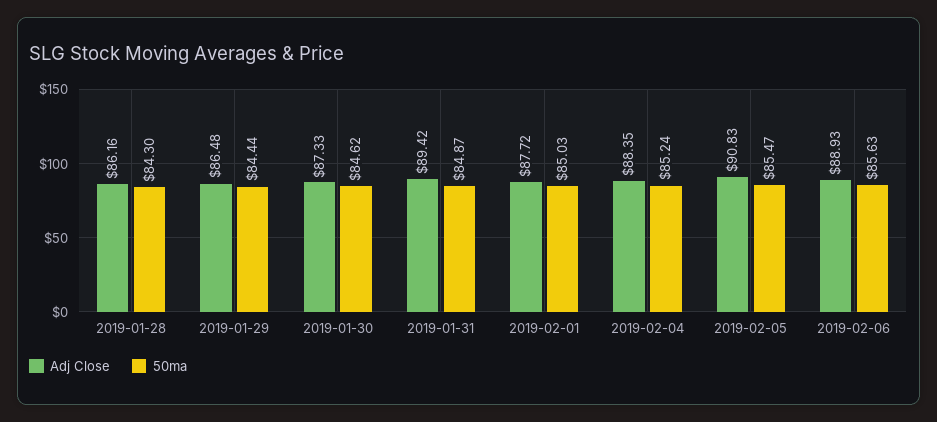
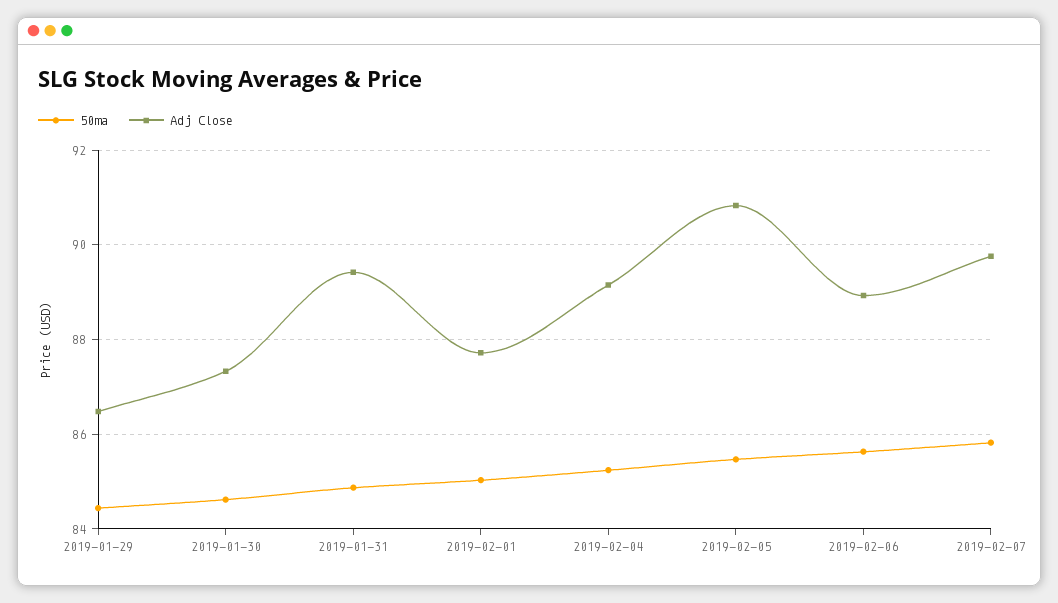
Adj Close, 2019-01-28: 86.16 -> none
50ma, 2019-01-28: 84.3 -> none
Adj Close, 2019-02-04: 88.35 -> 89.2
50ma, 2019-02-07: none -> 85.8
Adj Close, 2019-02-07: none -> 89.8

